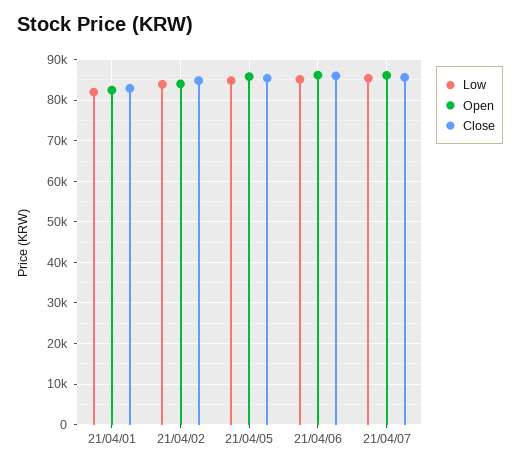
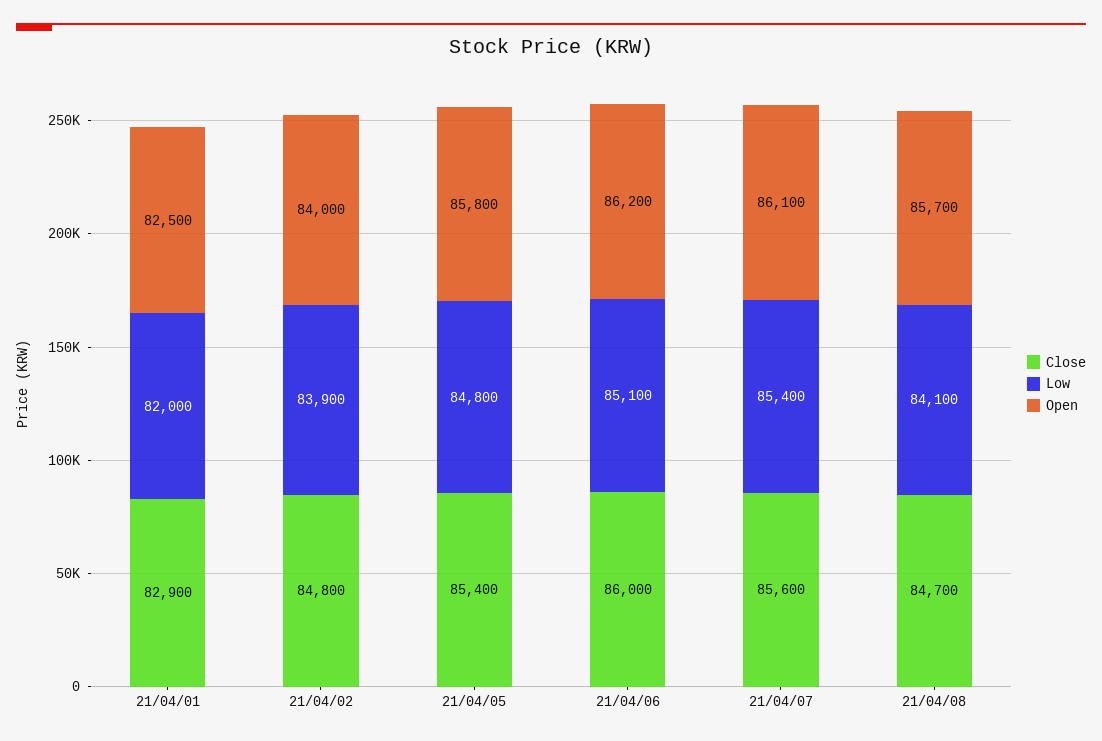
Close, 21/04/08: none -> 84700
Low, 21/04/08: none -> 84100
Open, 21/04/08: none -> 85700

